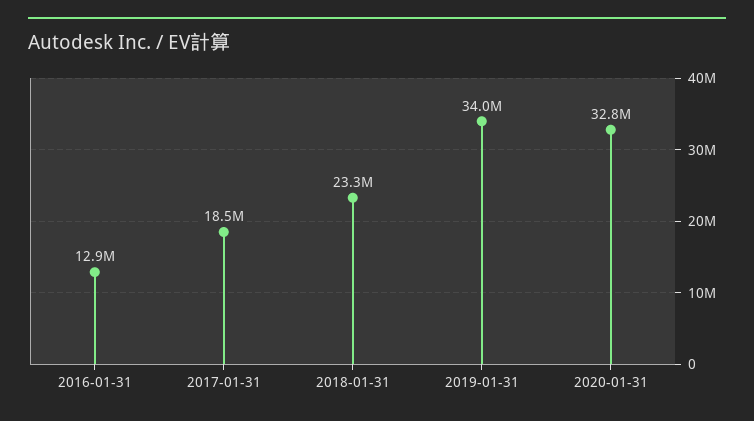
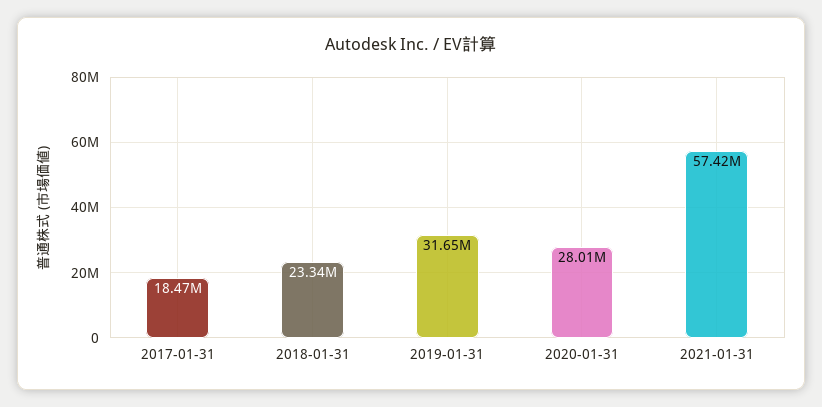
2016-01-31: 12900000 -> none
2019-01-31: 34000000 -> 31650000
2020-01-31: 32800000 -> 28010000
2021-01-31: none -> 57420000

